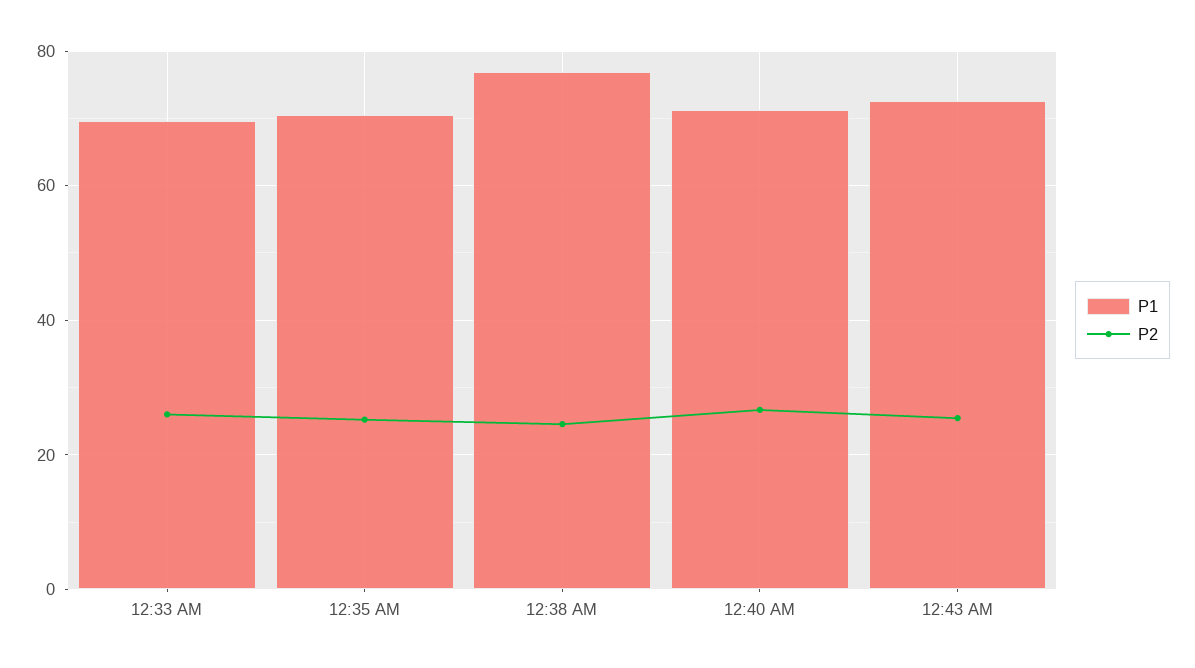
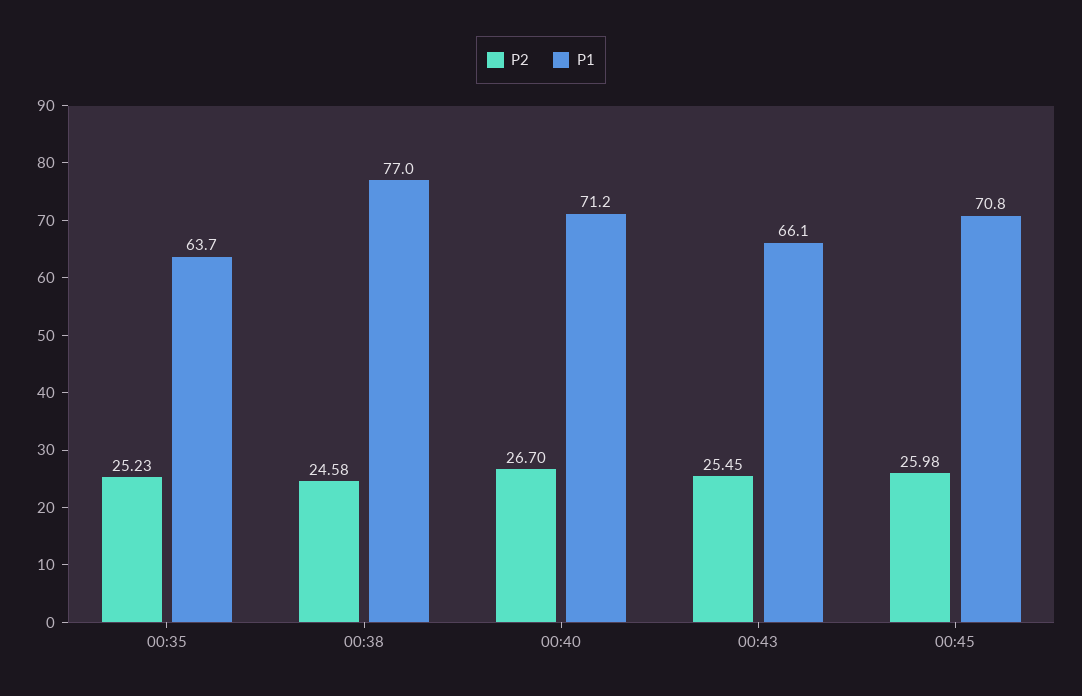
P1, 12:33 AM: 70 -> none
P2, 12:33 AM: 26 -> none
P1, 12:35 AM: 70 -> 63.7
P1, 12:43 AM: 72 -> 66.1
P2, 00:45: none -> 25.98
P1, 00:45: none -> 70.8

